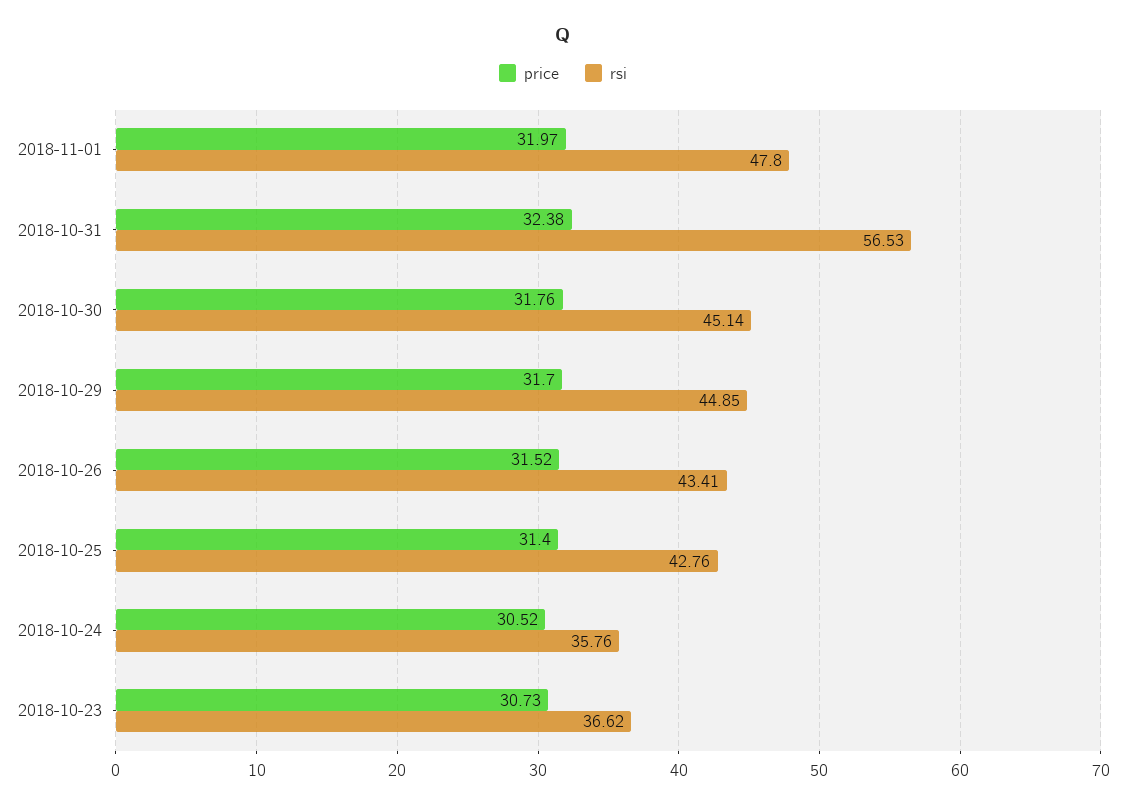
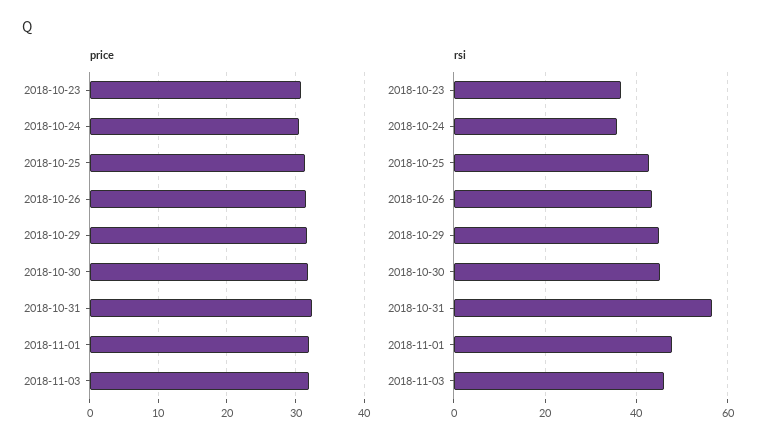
price, 2018-11-03: none -> 32
rsi, 2018-11-03: none -> 46

